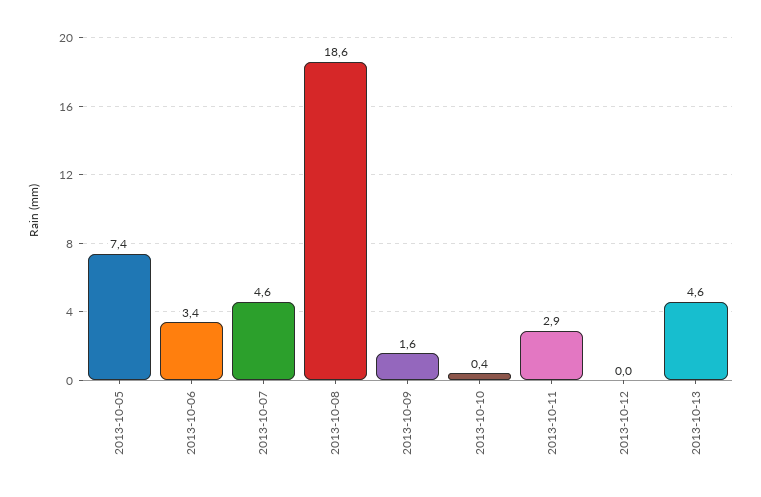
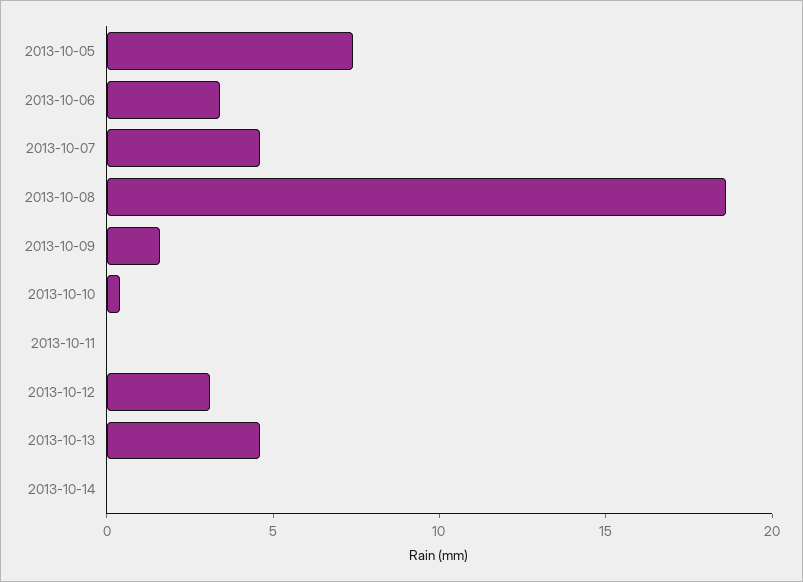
2013-10-11: 2.9 -> 0
2013-10-12: 0 -> 3
2013-10-14: none -> 0

